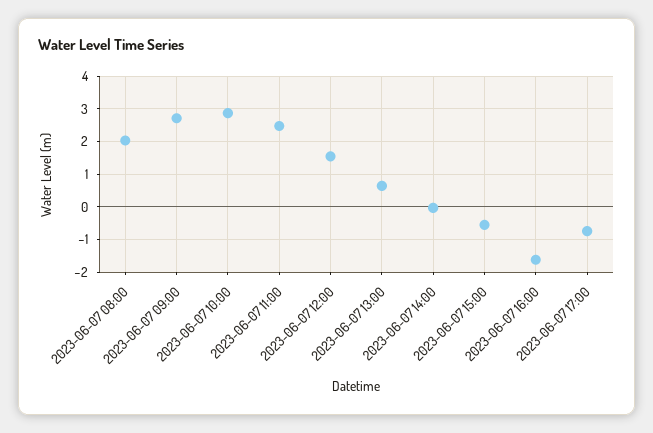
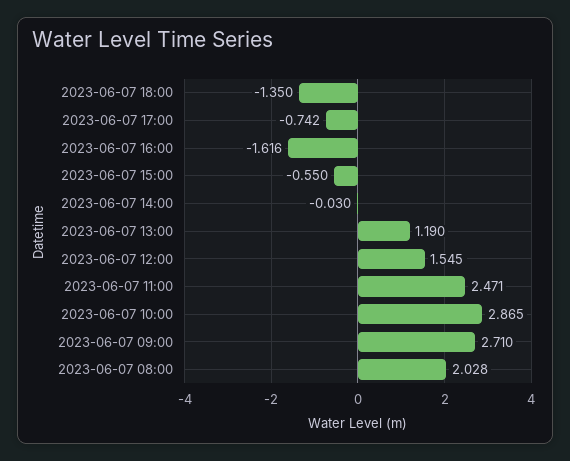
2023-06-07 13:00: 0.6 -> 1.19
2023-06-07 18:00: none -> -1.35

